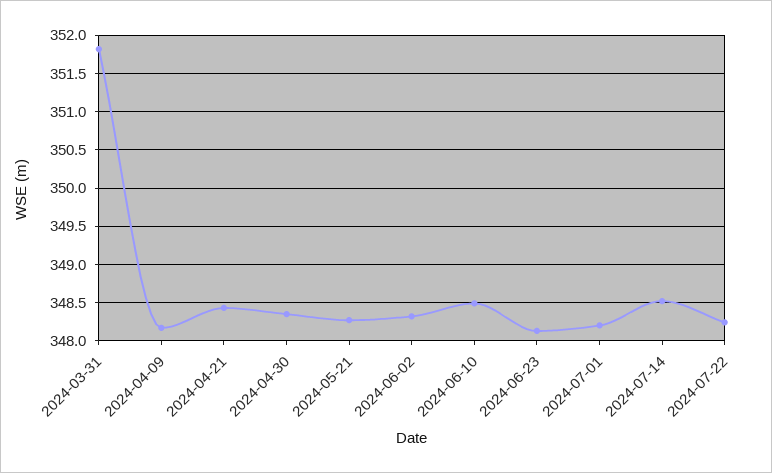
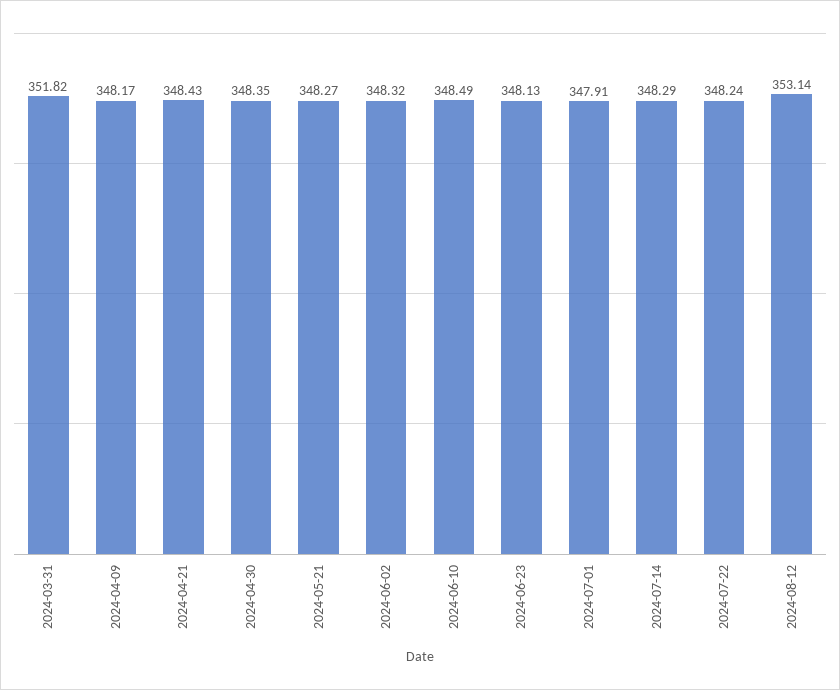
2024-07-01: 348.2 -> 347.91
2024-07-14: 348.5 -> 348.29
2024-08-12: none -> 353.14

